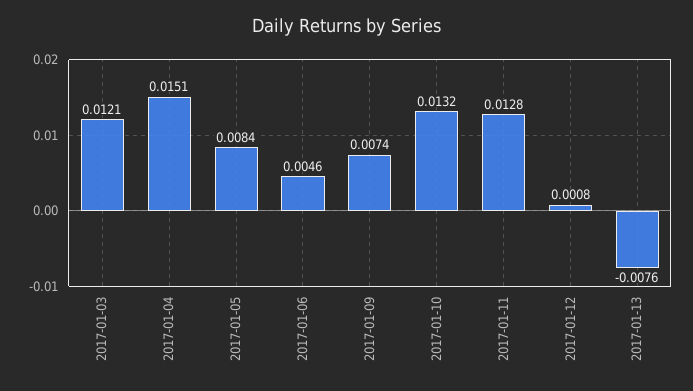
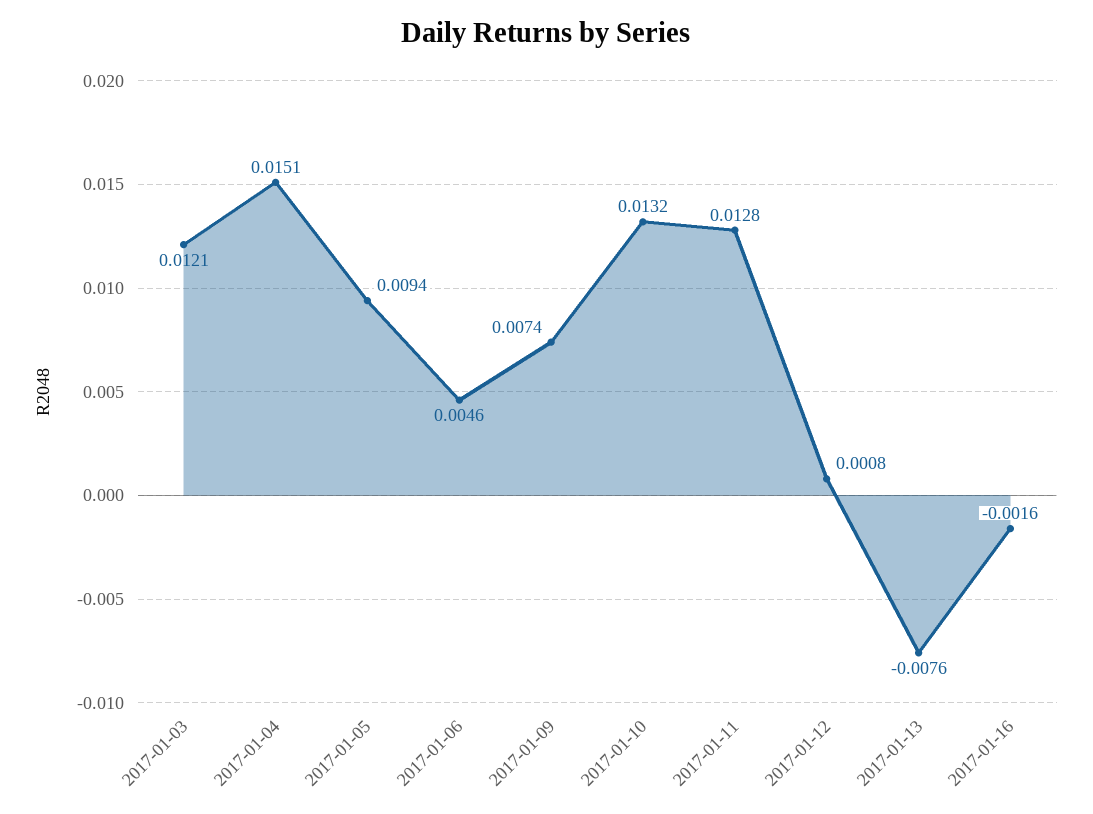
2017-01-05: 0.0084 -> 0.0094
2017-01-16: none -> -0.0016

